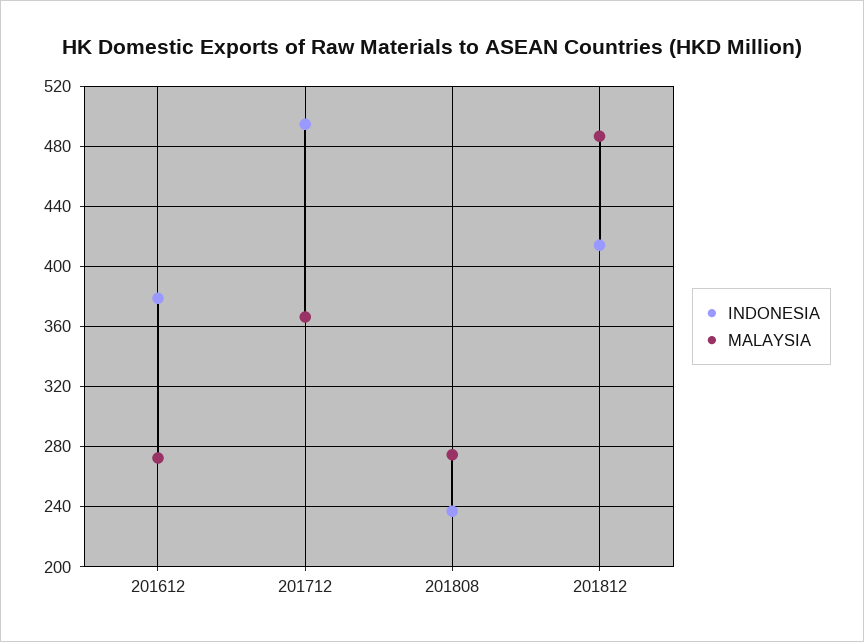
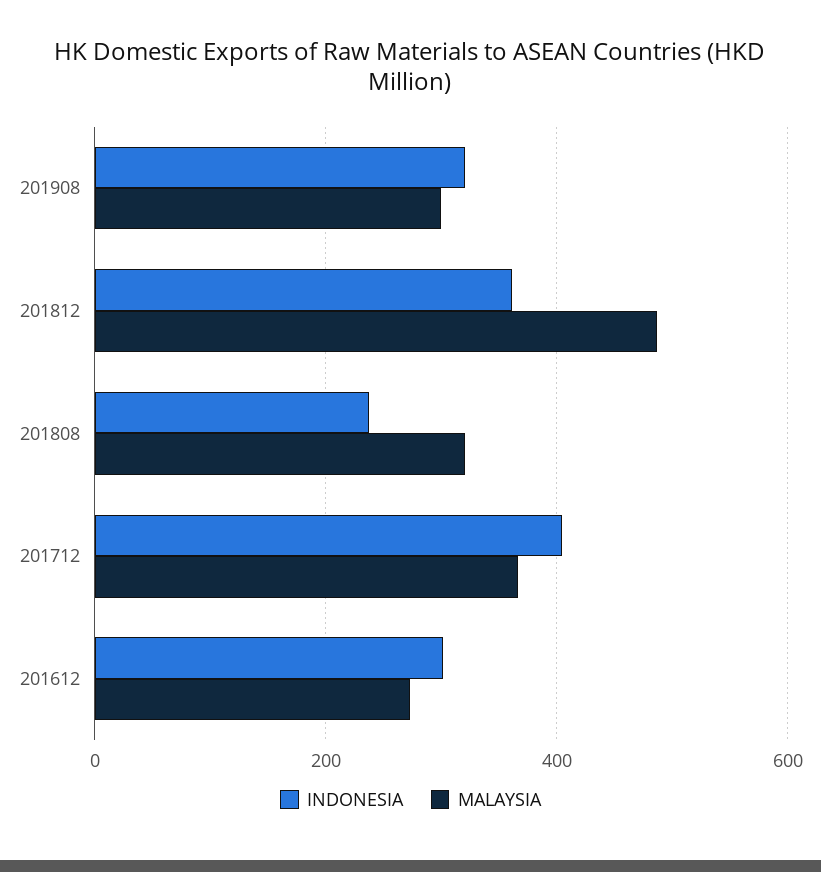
INDONESIA, 201612: 380 -> 300
INDONESIA, 201712: 495 -> 400
MALAYSIA, 201808: 275 -> 320
INDONESIA, 201812: 415 -> 360
INDONESIA, 201908: none -> 320
MALAYSIA, 201908: none -> 300

